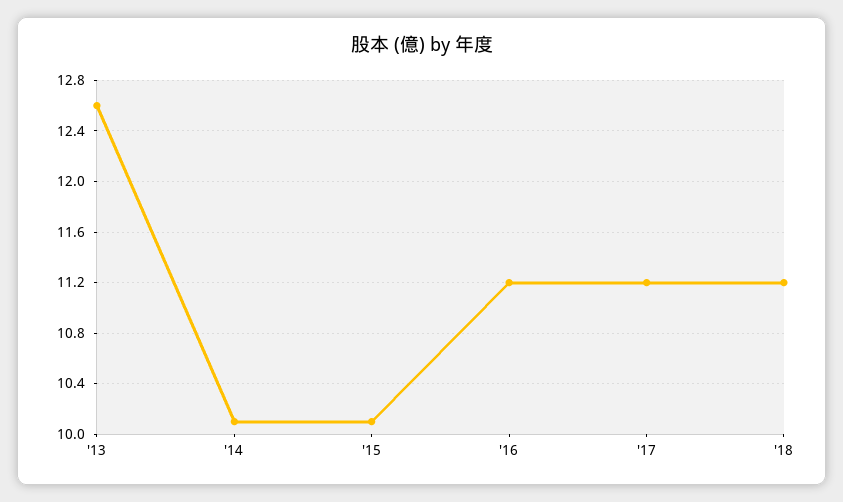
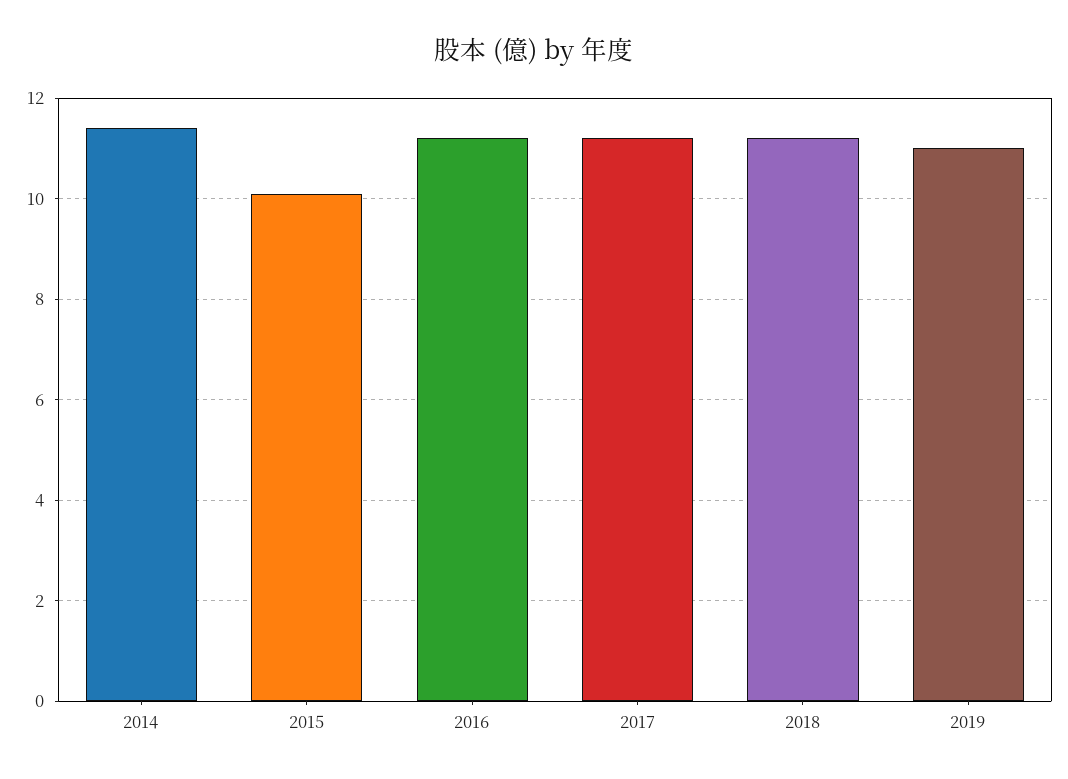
'13: 12.6 -> none
'14: 10.1 -> 11.5
2019: none -> 11

